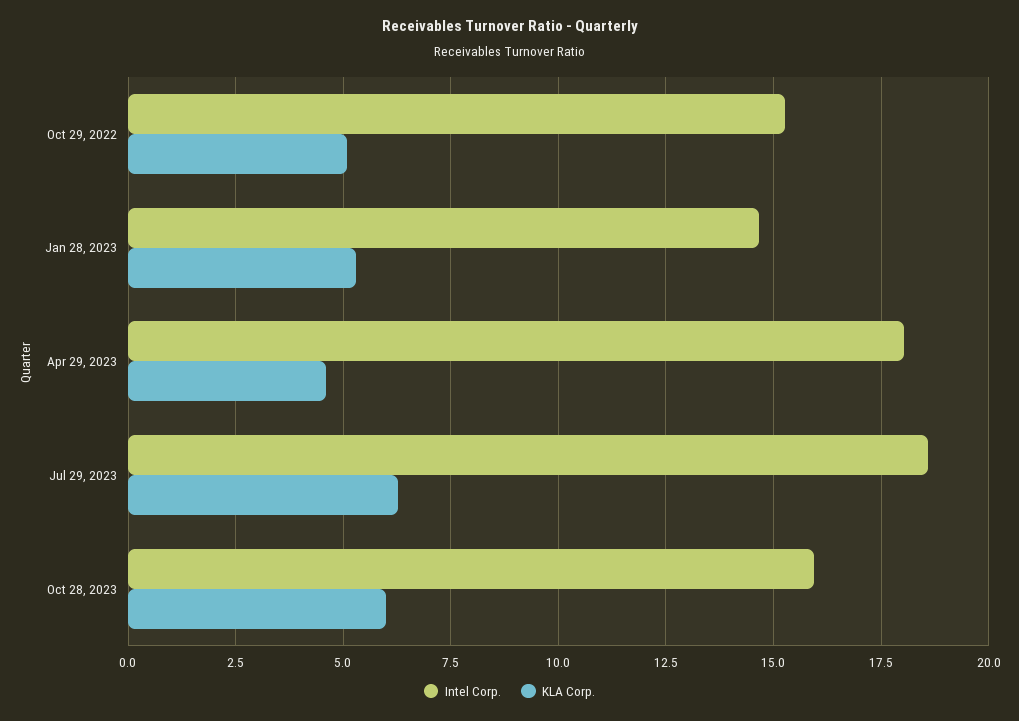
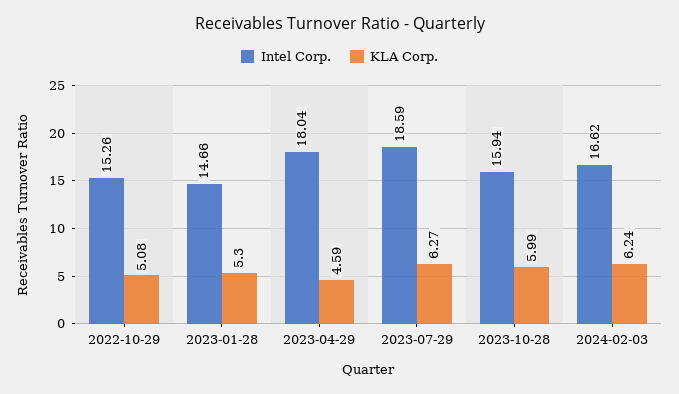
Intel Corp., 2024-02-03: none -> 16.62
KLA Corp., 2024-02-03: none -> 6.24

